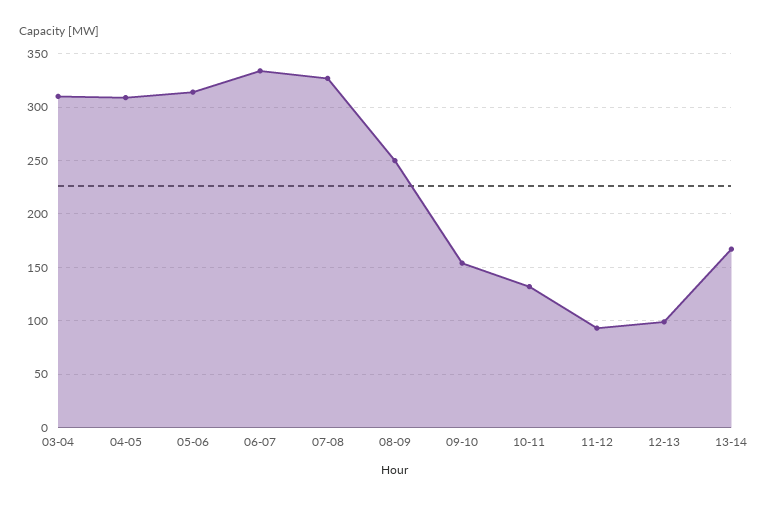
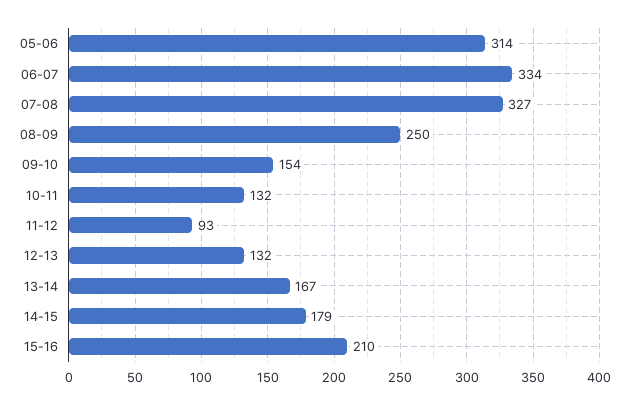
03-04: 310 -> none
04-05: 310 -> none
12-13: 100 -> 132
14-15: none -> 179
15-16: none -> 210

